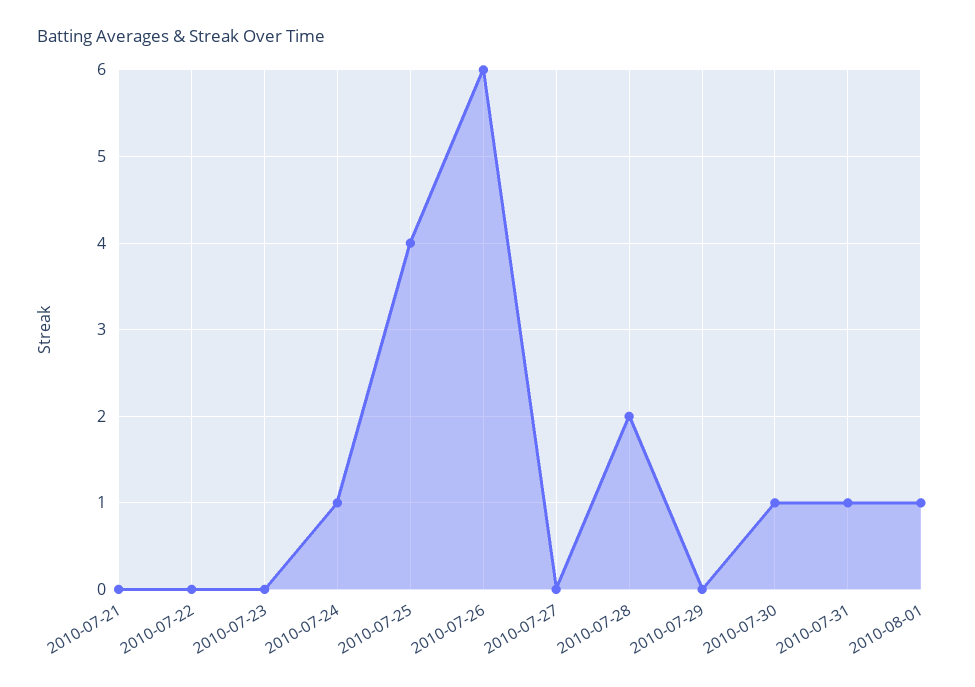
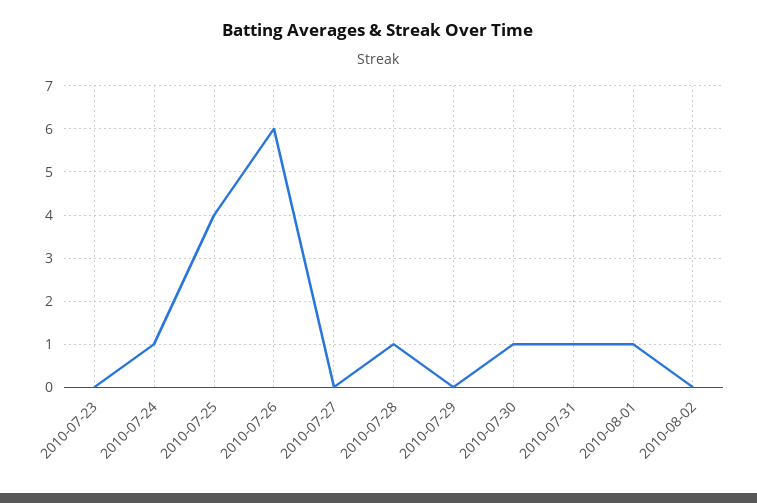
2010-07-21: 0 -> none
2010-07-22: 0 -> none
2010-07-28: 2 -> 1
2010-08-02: none -> 0

